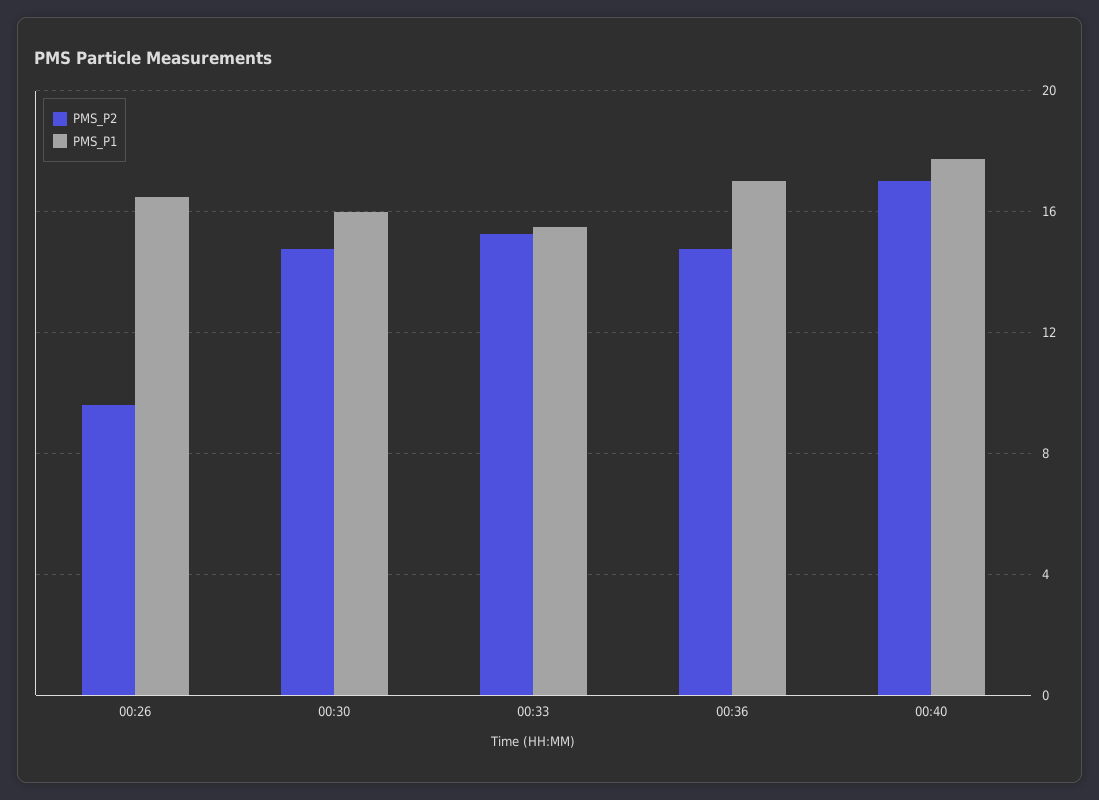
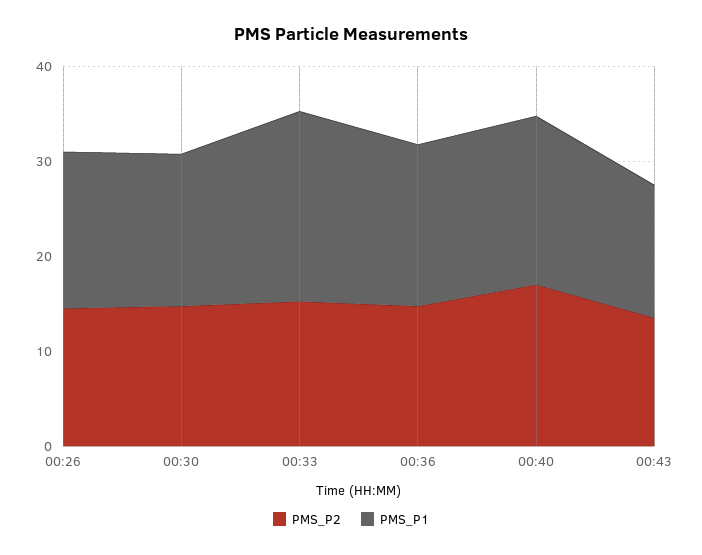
PMS_P2, 00:26: 9.5 -> 14
PMS_P1, 00:33: 15.5 -> 20
PMS_P2, 00:43: none -> 14
PMS_P1, 00:43: none -> 14

